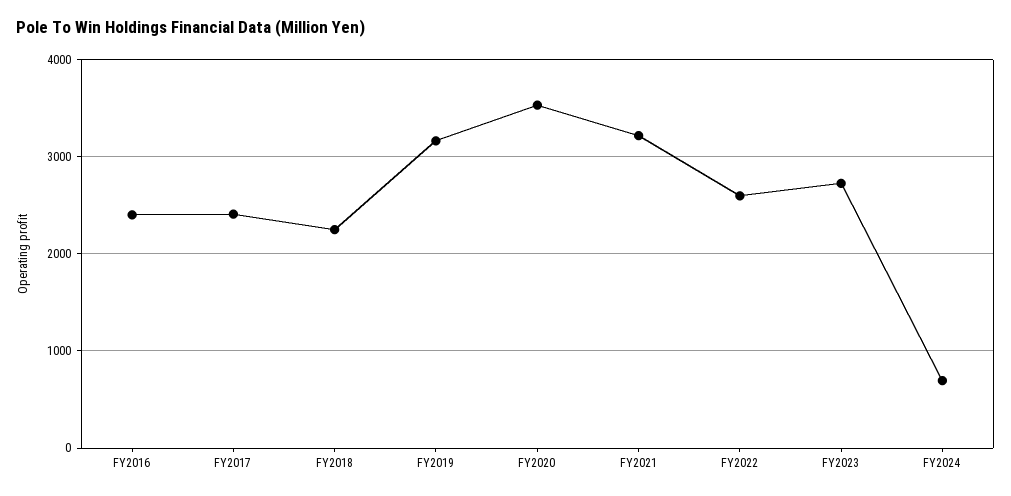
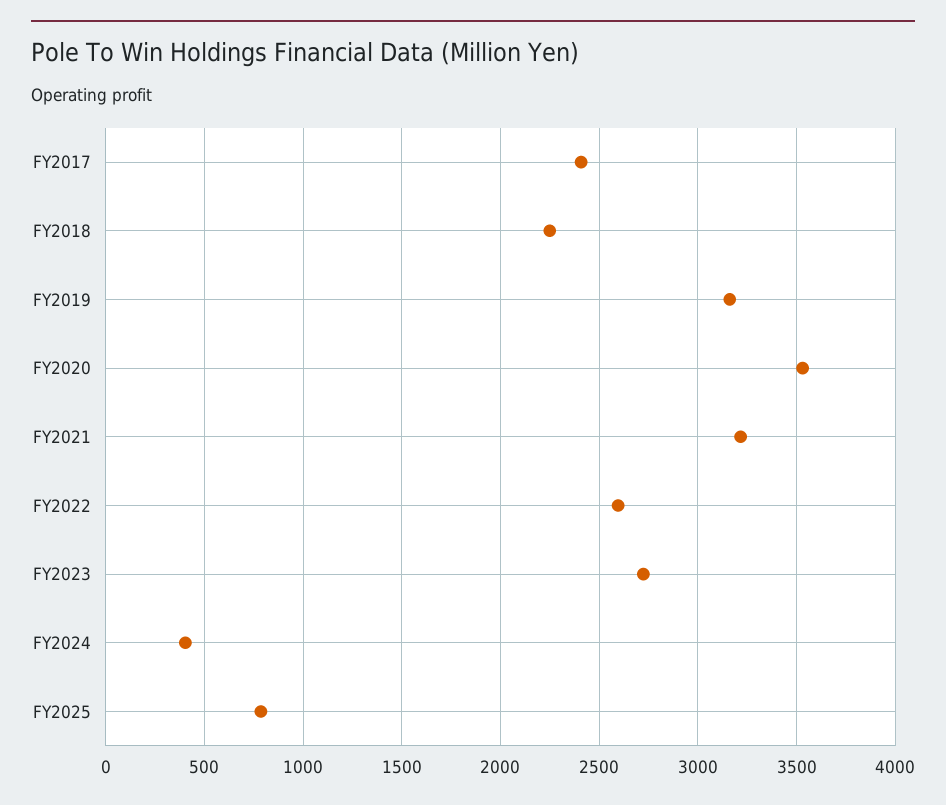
FY2016: 2400 -> none
FY2024: 700 -> 400
FY2025: none -> 800

